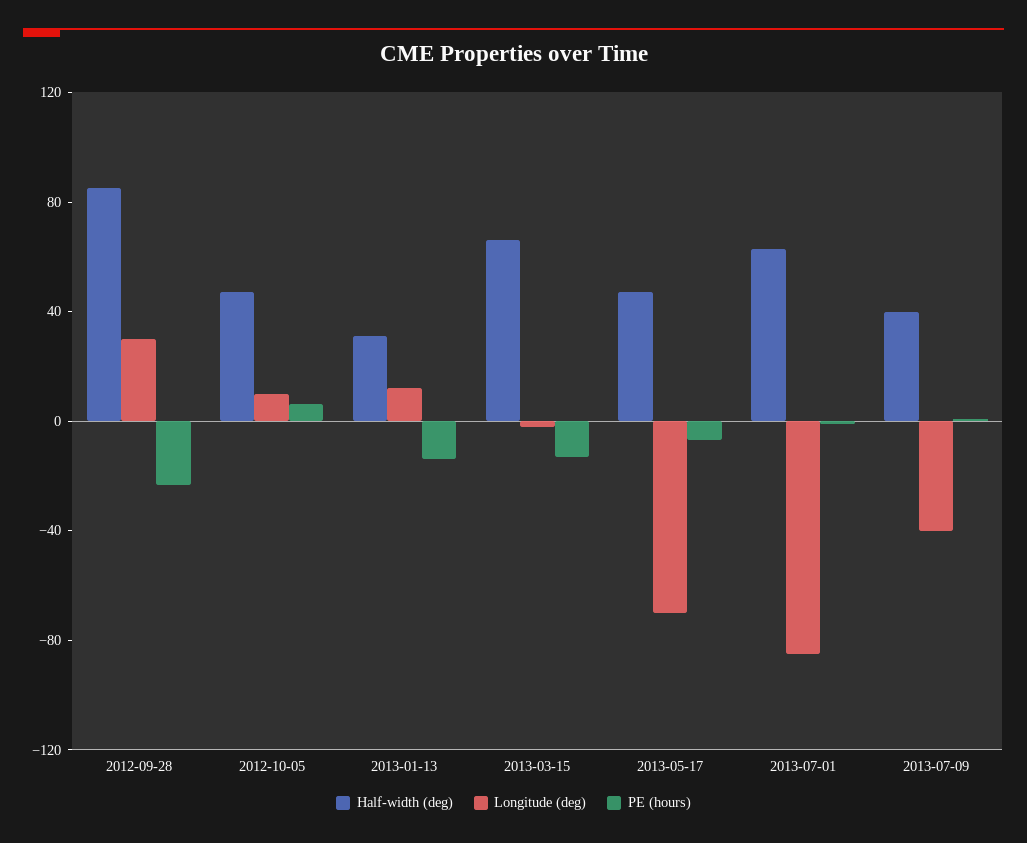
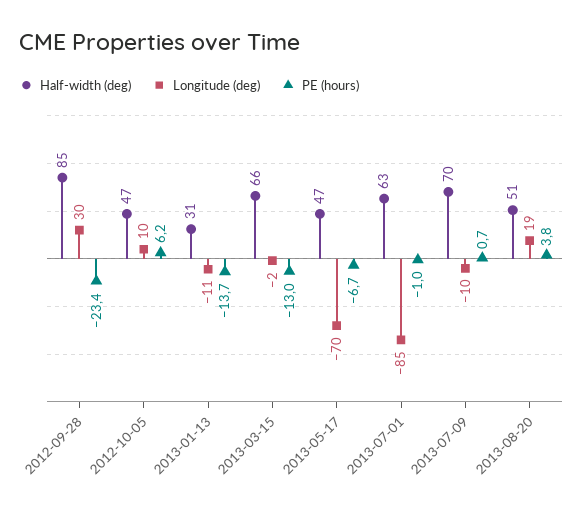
Longitude (deg), 2013-01-13: 10 -> -11
Half-width (deg), 2013-07-09: 40 -> 70
Longitude (deg), 2013-07-09: -40 -> -10
Half-width (deg), 2013-08-20: none -> 51
Longitude (deg), 2013-08-20: none -> 19
PE (hours), 2013-08-20: none -> 3.8

